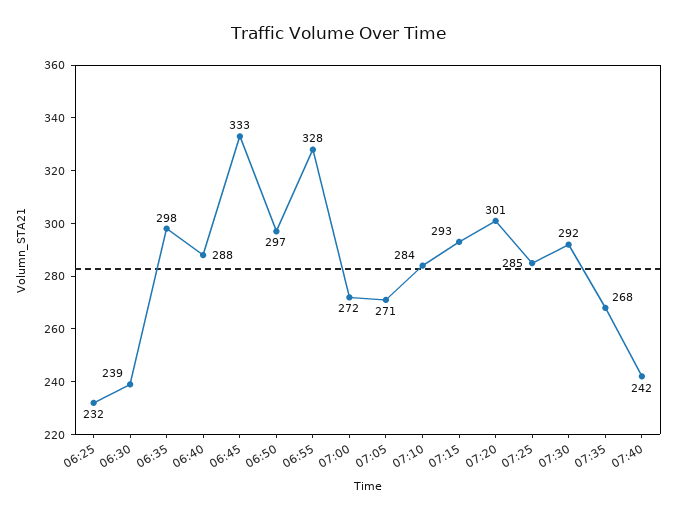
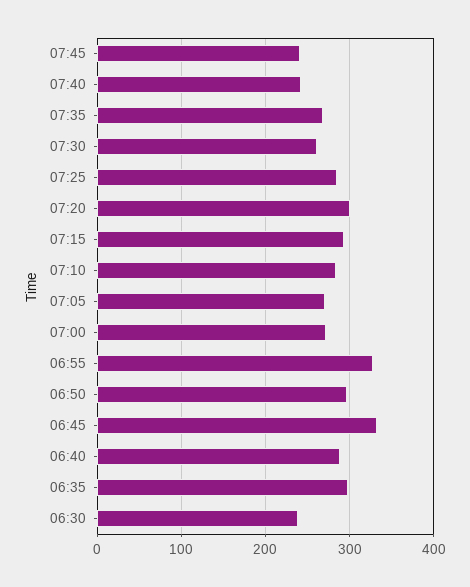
06:25: 232 -> none
07:30: 292 -> 260
07:45: none -> 240

